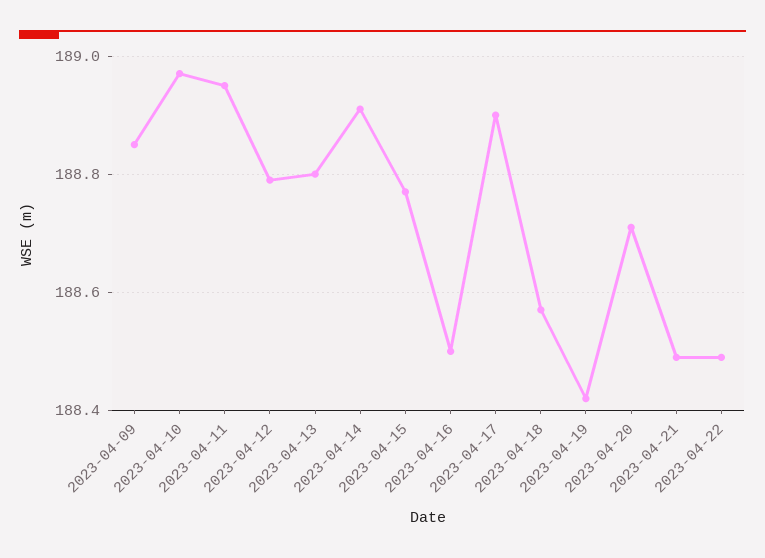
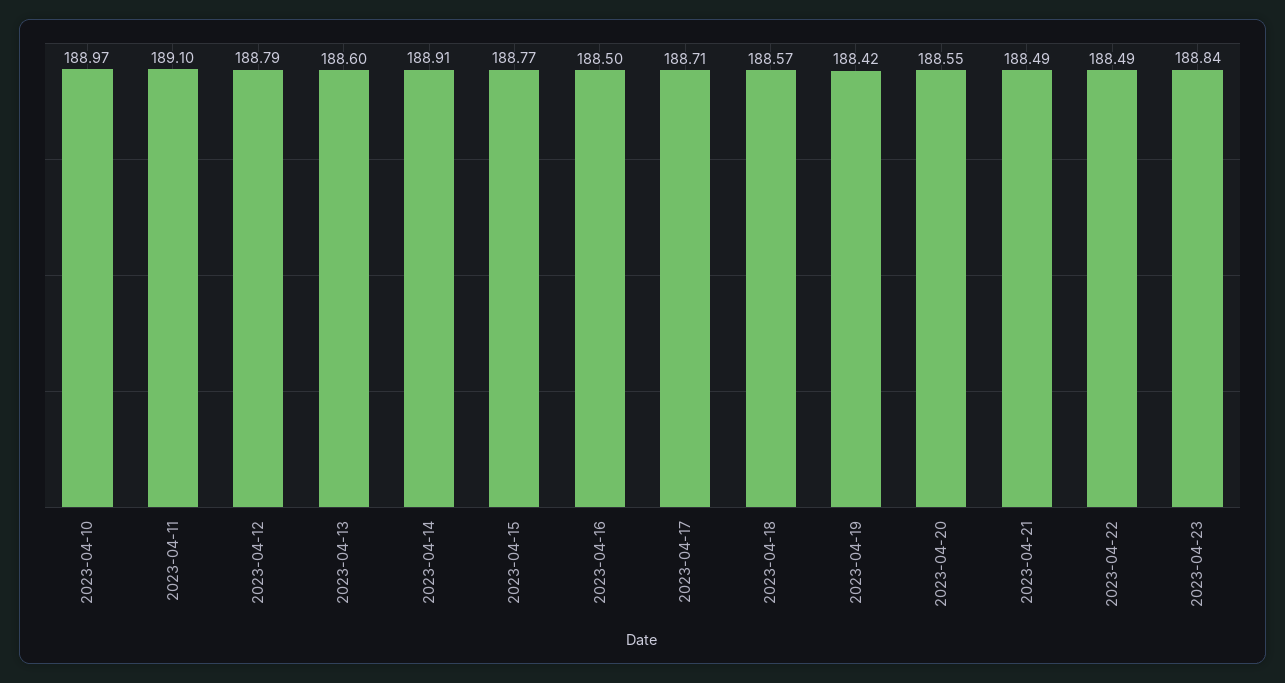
2023-04-09: 188.85 -> none
2023-04-11: 188.95 -> 189.1
2023-04-13: 188.8 -> 188.6
2023-04-17: 188.9 -> 188.71
2023-04-20: 188.7 -> 188.55
2023-04-23: none -> 188.84

